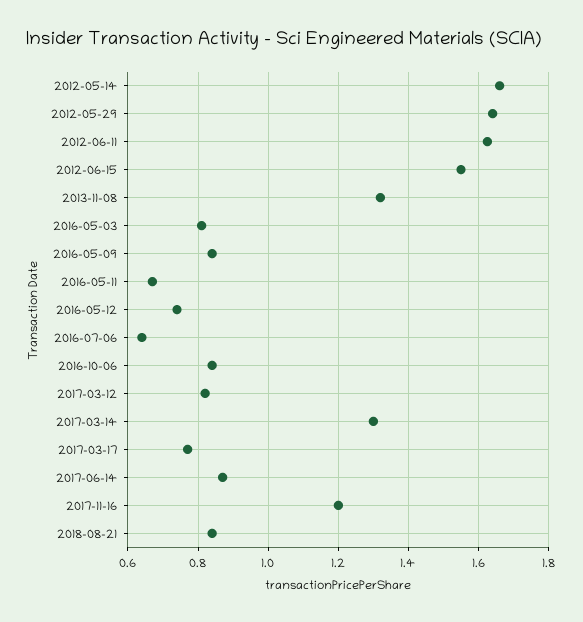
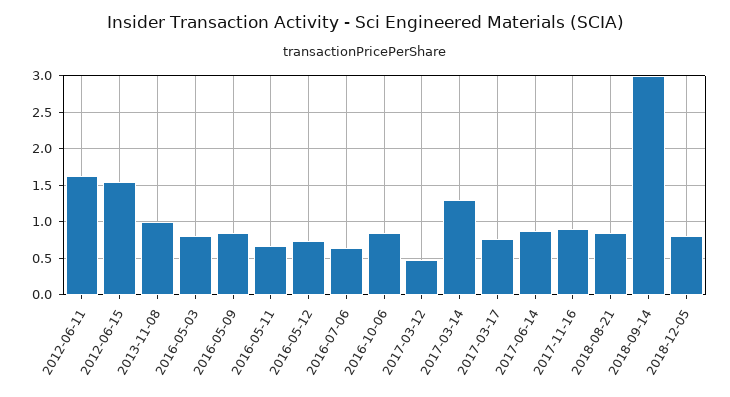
2012-05-14: 1.66 -> none
2012-05-29: 1.64 -> none
2013-11-08: 1.32 -> 1
2017-03-12: 0.82 -> 0.5
2017-11-16: 1.2 -> 0.9
2018-09-14: none -> 3
2018-12-05: none -> 0.8

